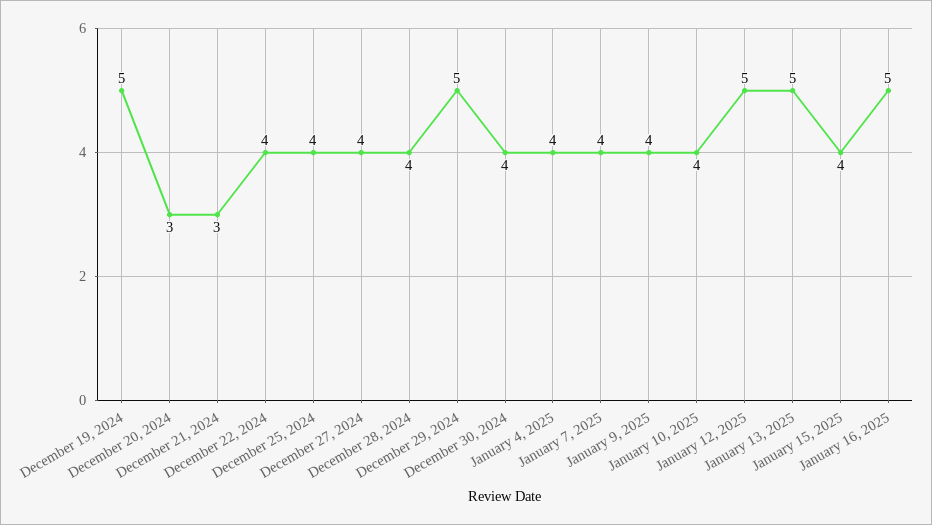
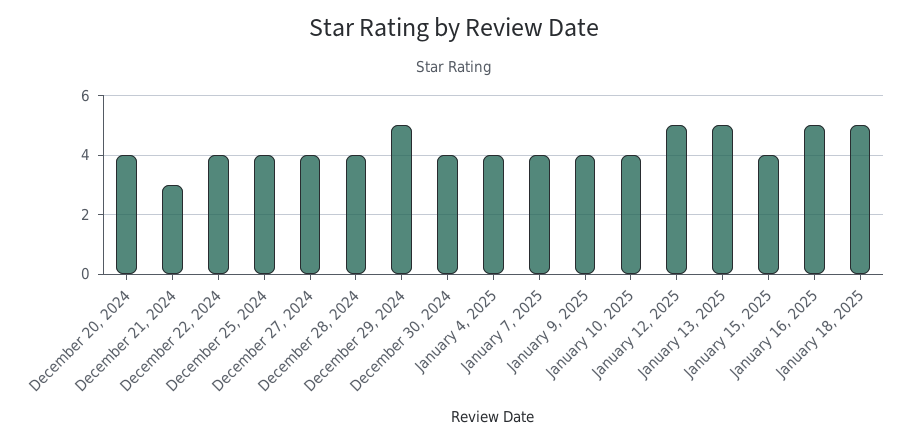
December 19, 2024: 5 -> none
December 20, 2024: 3 -> 4
January 18, 2025: none -> 5

